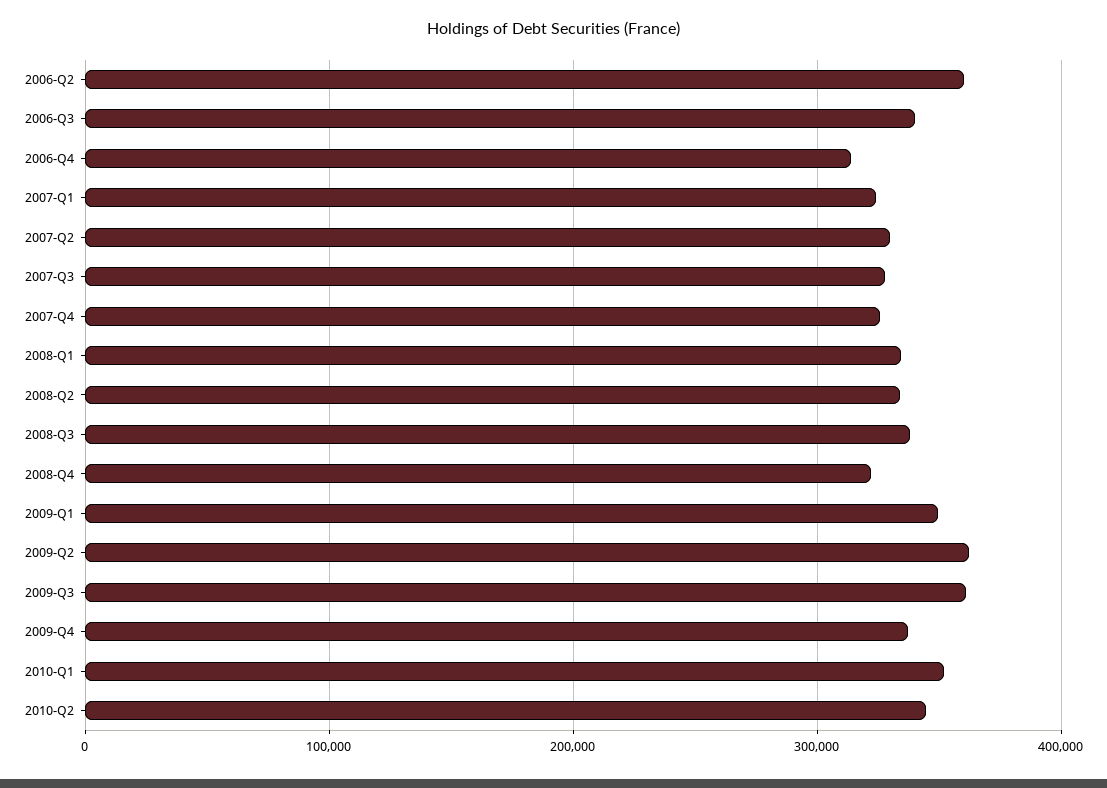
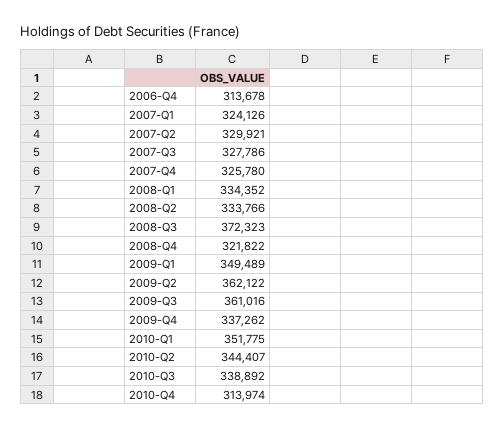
2006-Q2: 360000 -> none
2006-Q3: 340000 -> none
2008-Q3: 340000 -> 372323
2010-Q3: none -> 338892
2010-Q4: none -> 313974

